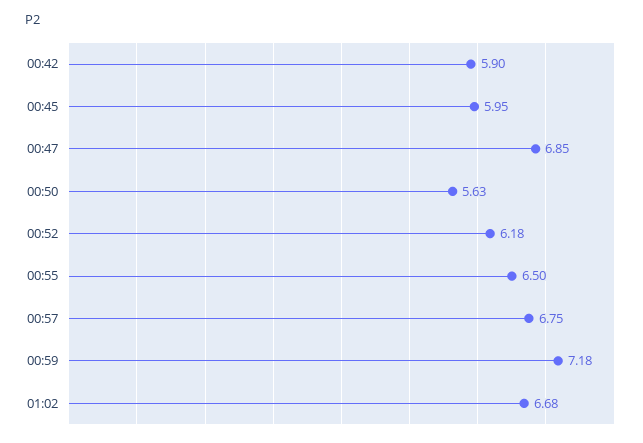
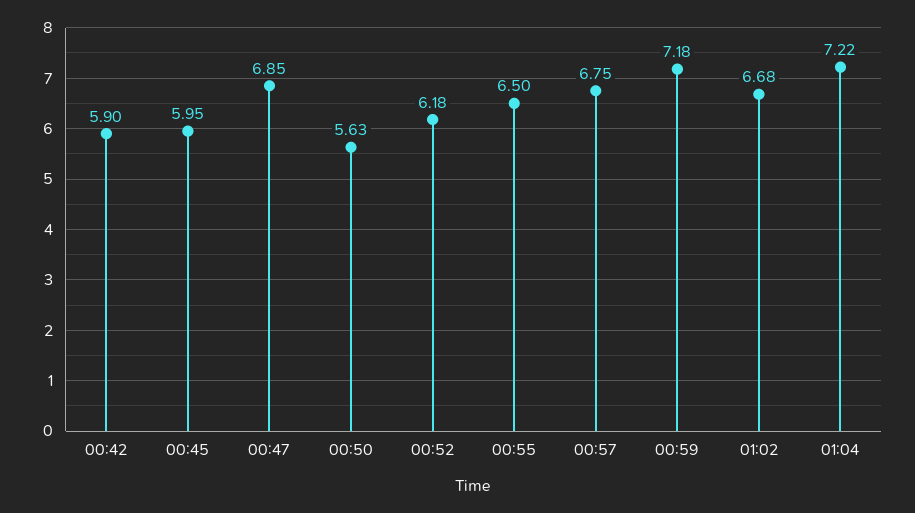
01:04: none -> 7.22

